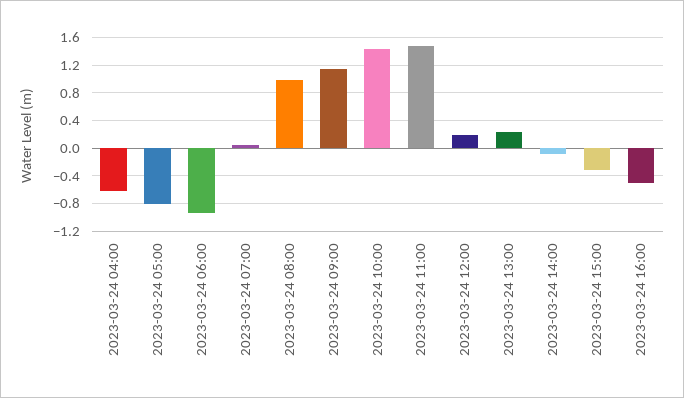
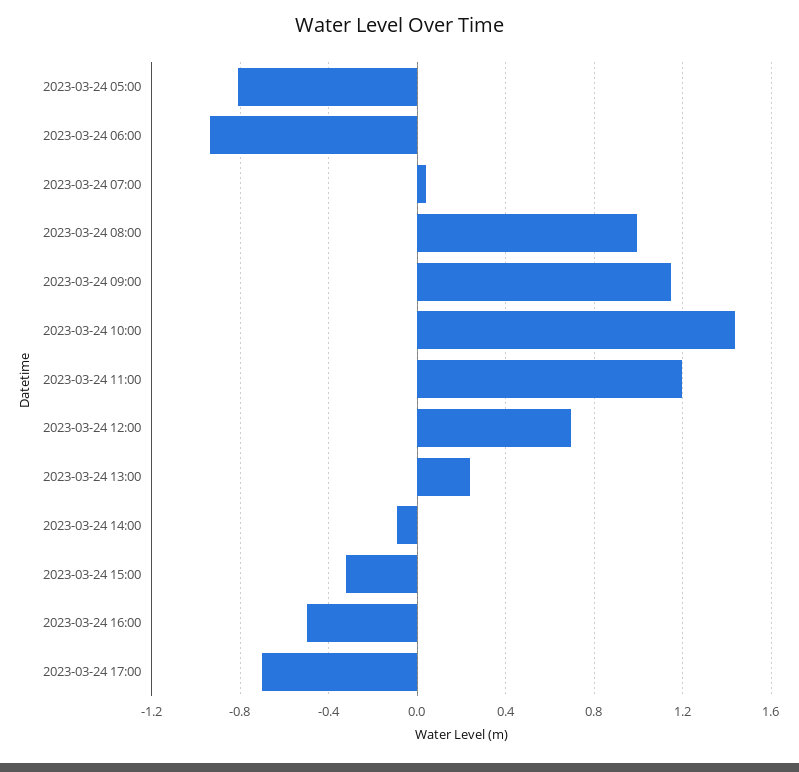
2023-03-24 04:00: -0.6 -> none
2023-03-24 11:00: 1.5 -> 1.2
2023-03-24 12:00: 0.2 -> 0.7
2023-03-24 17:00: none -> -0.7

